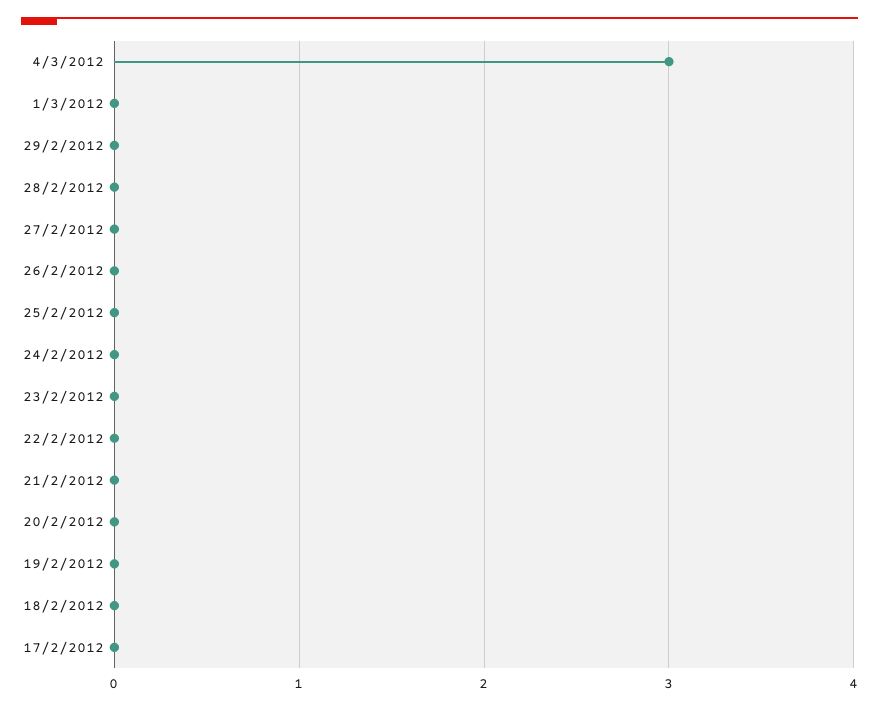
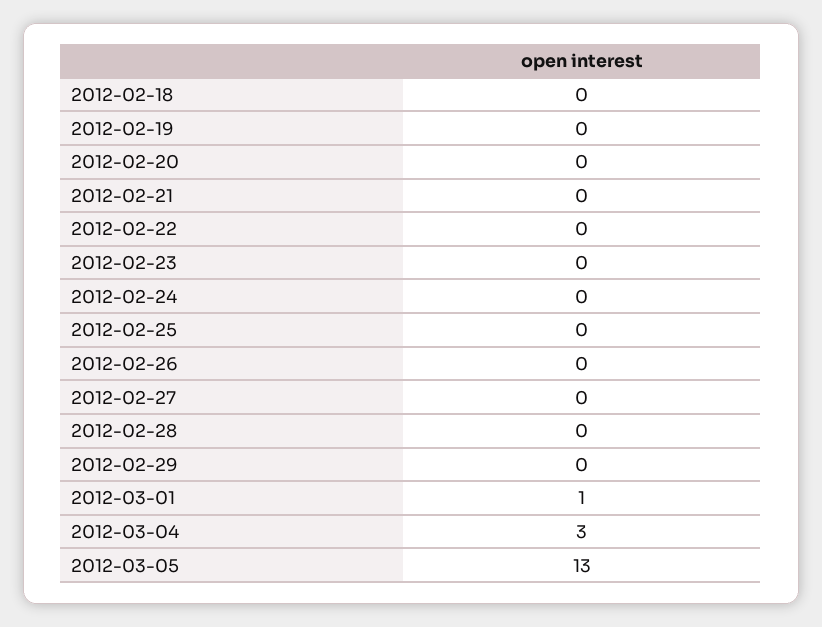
1/3/2012: 0 -> 1
17/2/2012: 0 -> none
2012-03-05: none -> 13

